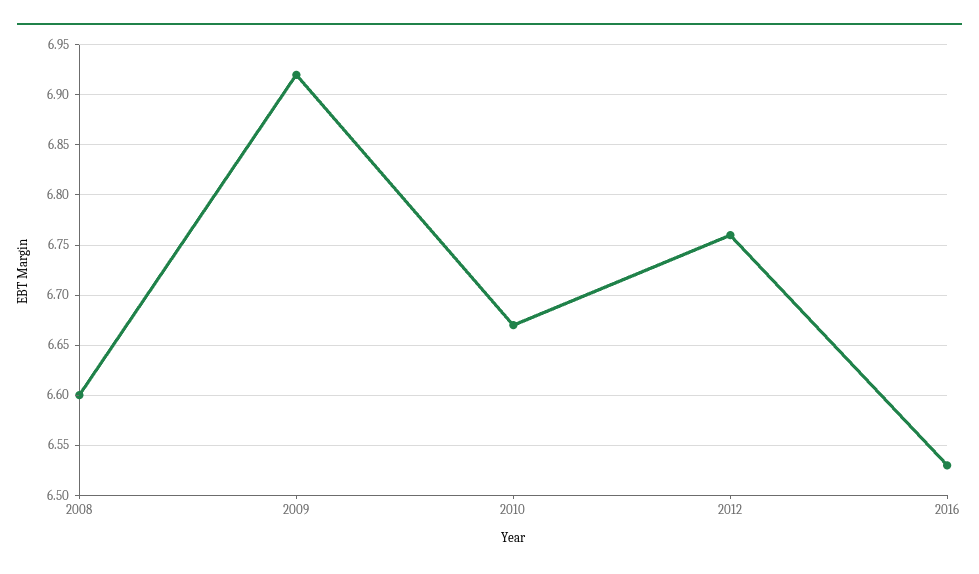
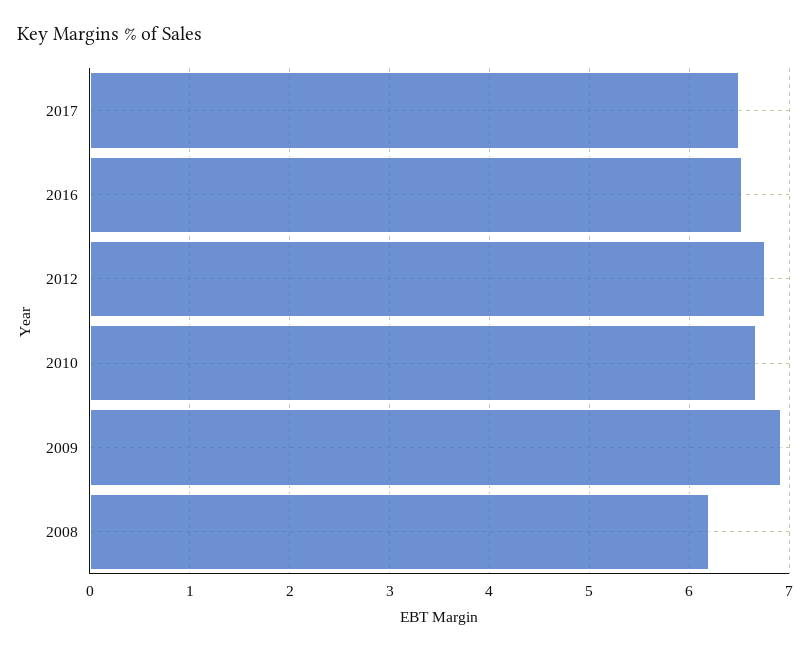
2008: 6.6 -> 6.2
2017: none -> 6.5

